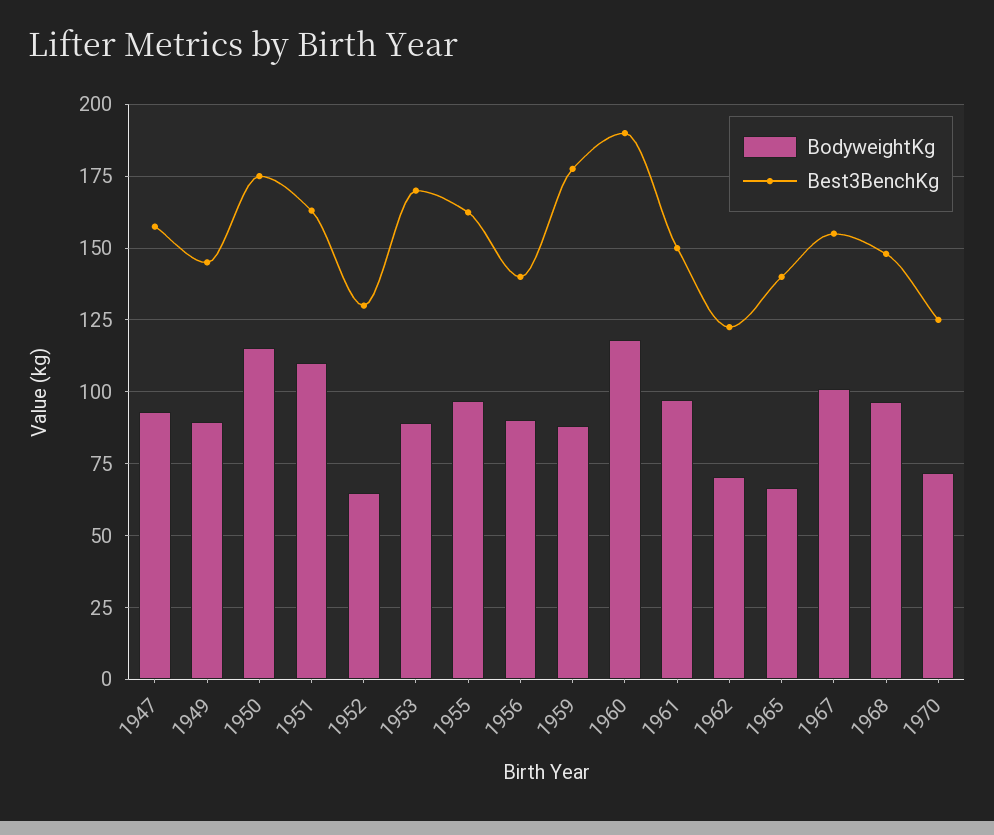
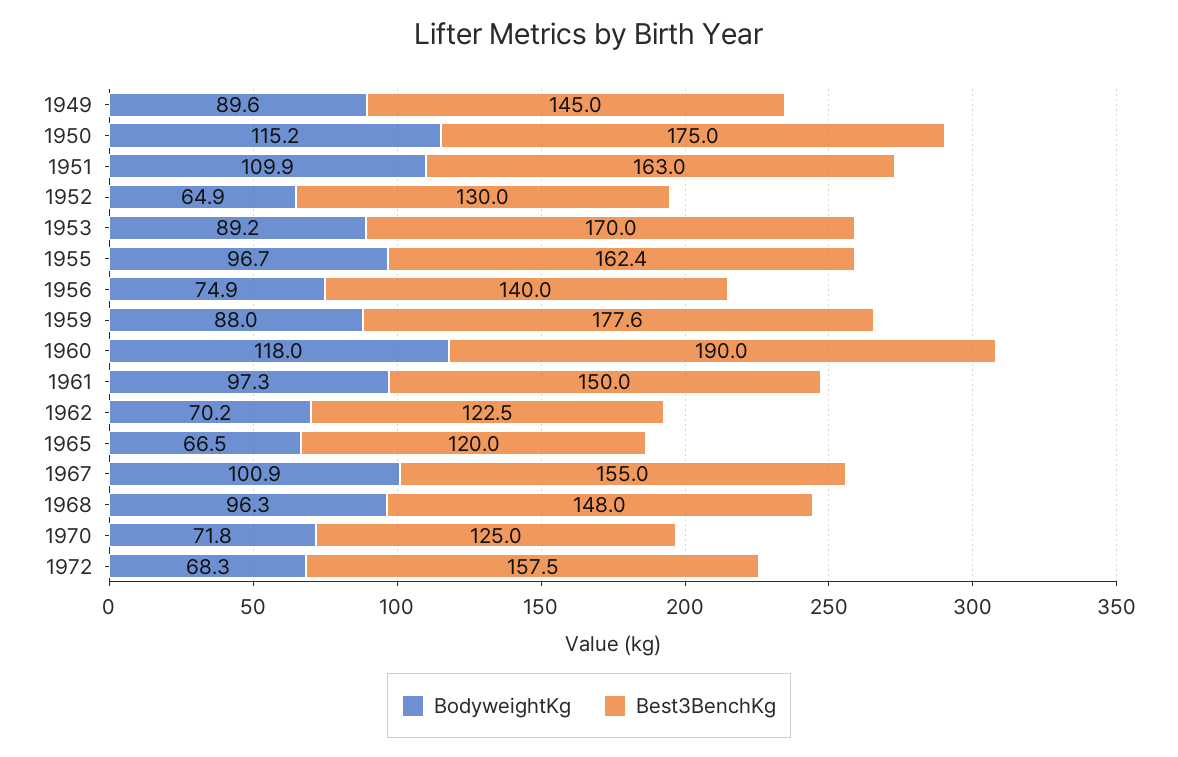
BodyweightKg, 1947: 92.5 -> none
Best3BenchKg, 1947: 157.5 -> none
BodyweightKg, 1956: 90 -> 74.9
Best3BenchKg, 1965: 140 -> 120
BodyweightKg, 1972: none -> 68.3
Best3BenchKg, 1972: none -> 157.5

